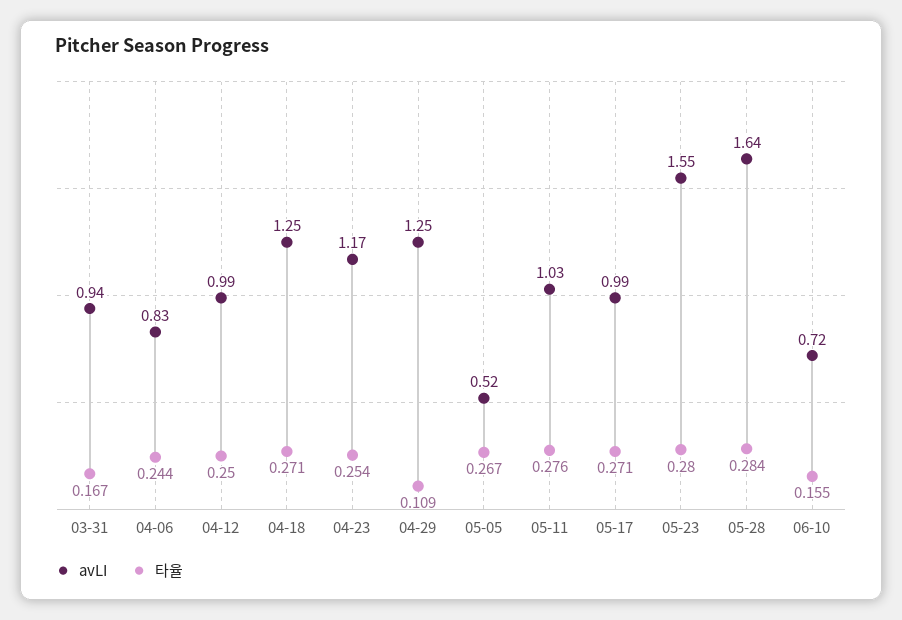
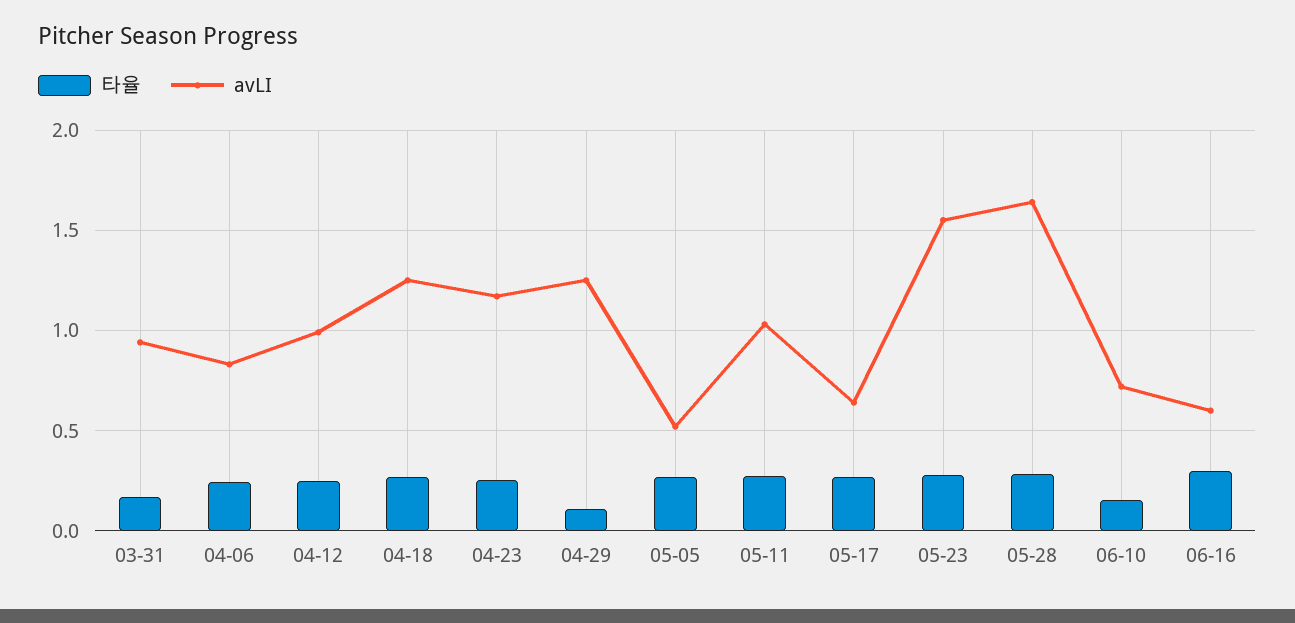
avLI, 05-17: 0.99 -> 0.65
타율, 06-16: none -> 0.3
avLI, 06-16: none -> 0.6

